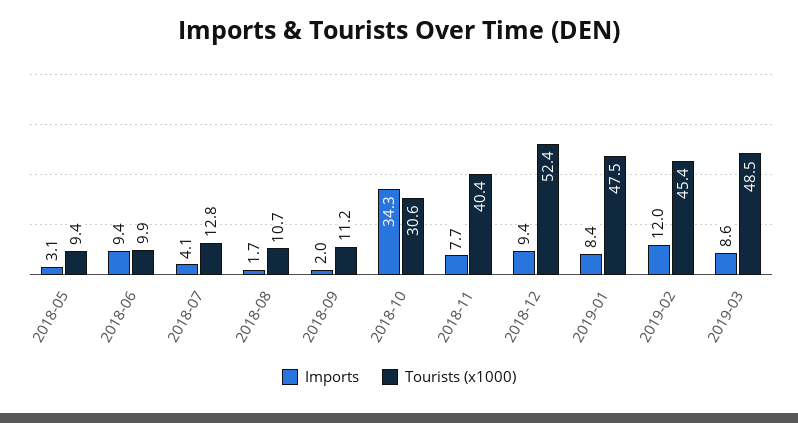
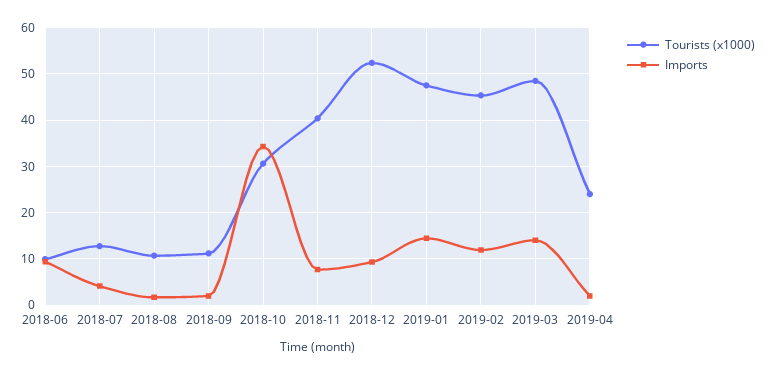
Imports, 2018-05: 3.1 -> none
Tourists (x1000), 2018-05: 9.4 -> none
Imports, 2019-01: 8.4 -> 14
Imports, 2019-03: 8.6 -> 14
Tourists (x1000), 2019-04: none -> 24
Imports, 2019-04: none -> 2

